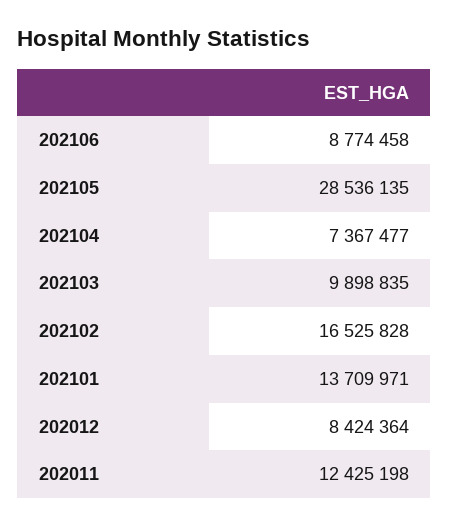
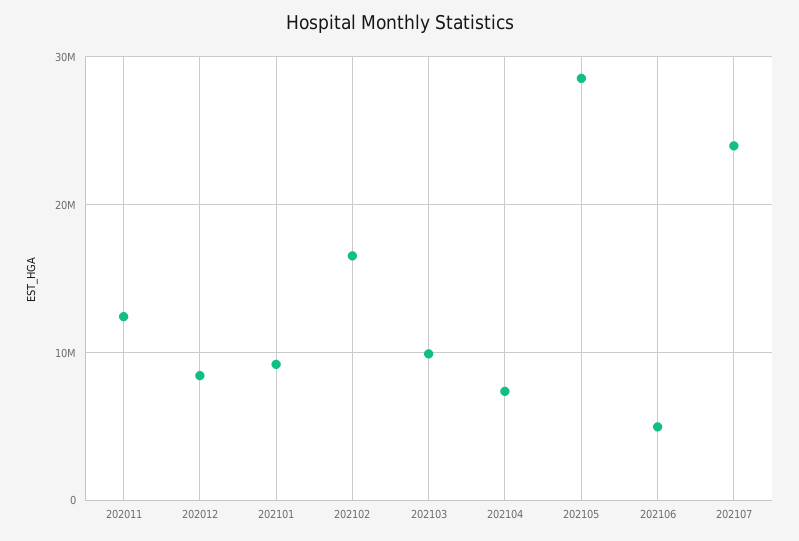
202106: 8774458 -> 5000000
202101: 13709971 -> 9000000
202107: none -> 24000000

